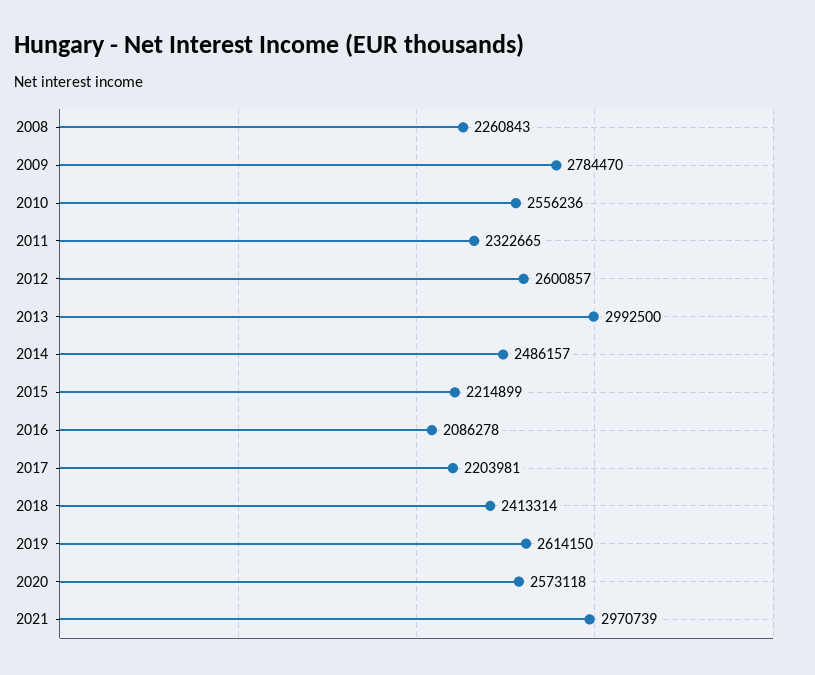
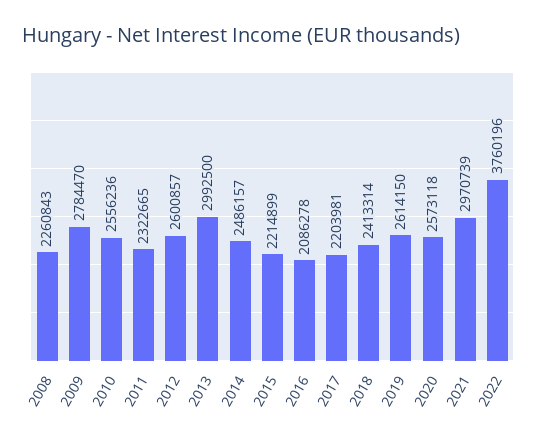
2022: none -> 3760196

